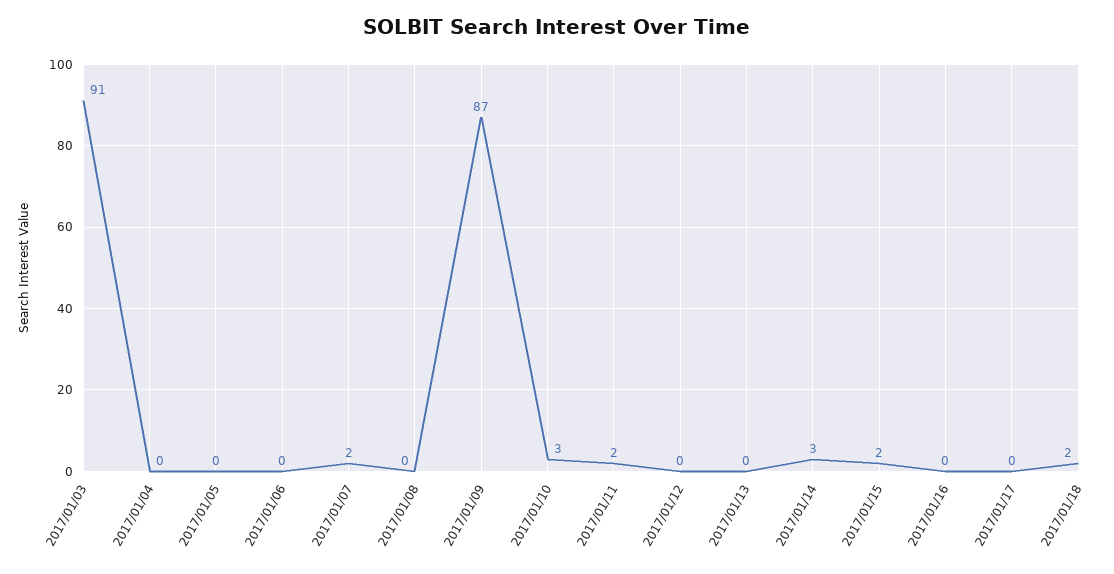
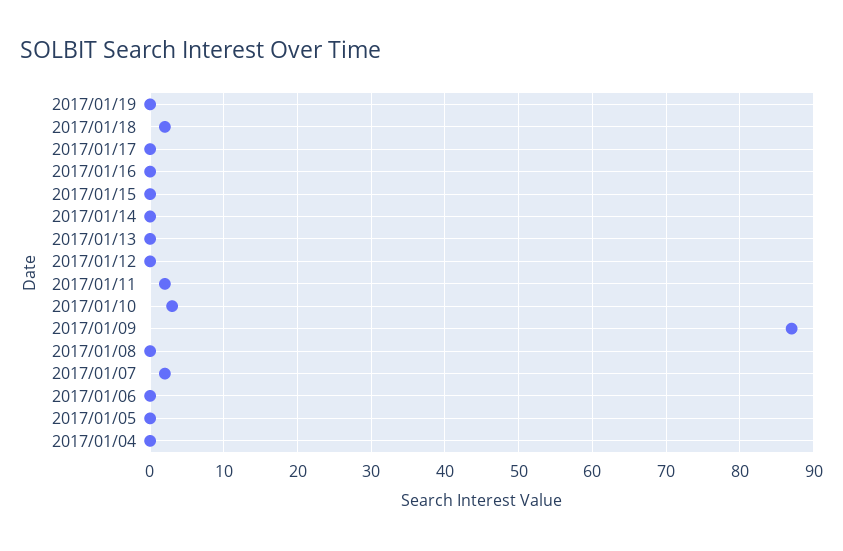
2017/01/03: 91 -> none
2017/01/14: 3 -> 0
2017/01/15: 2 -> 0
2017/01/19: none -> 0

